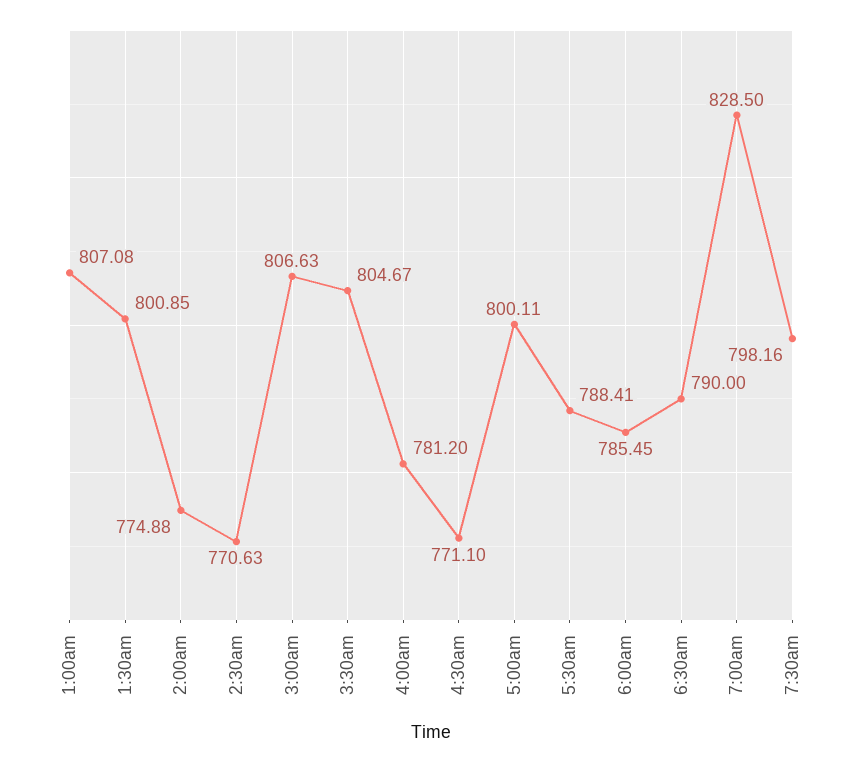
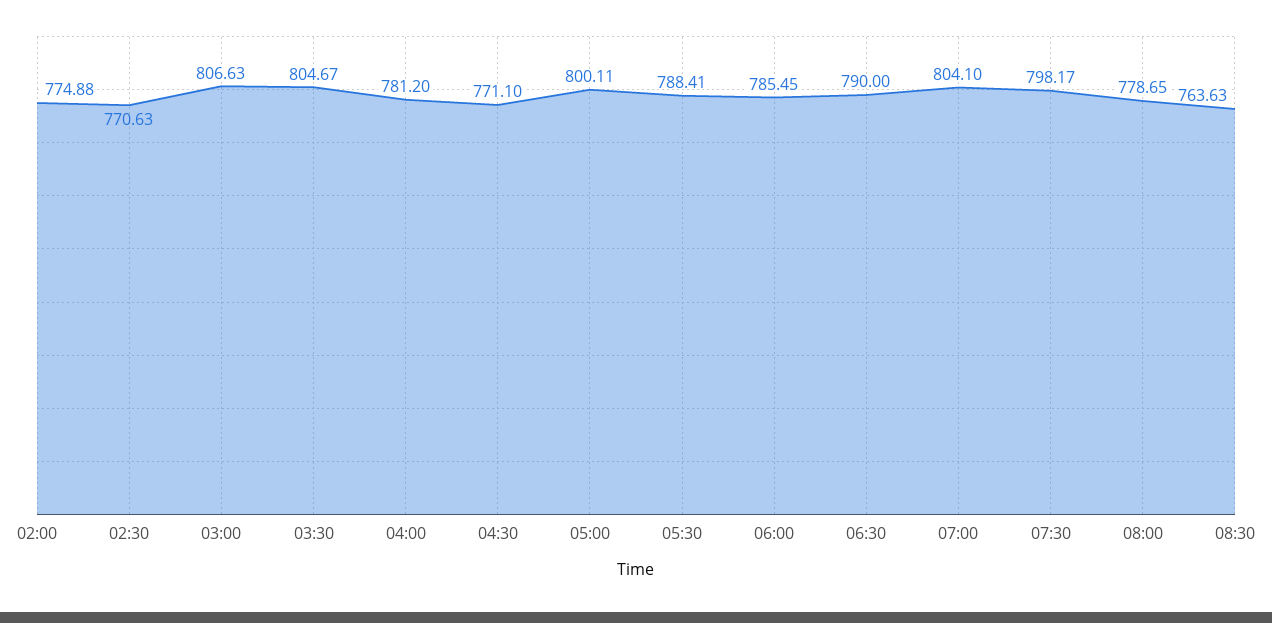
1:00am: 807.08 -> none
1:30am: 800.85 -> none
7:00am: 828.5 -> 804.1
7:30am: 798.16 -> 798.17
08:00: none -> 778.65
08:30: none -> 763.63

